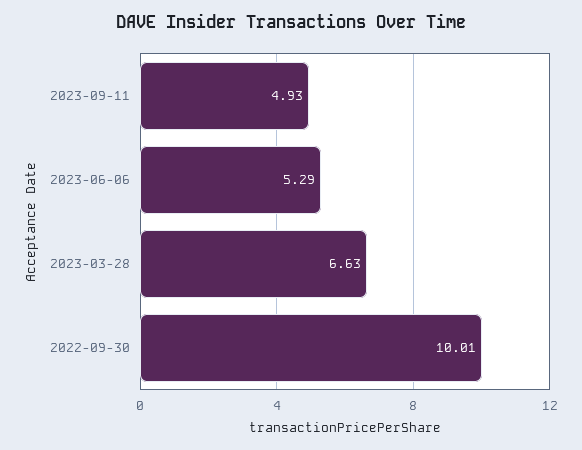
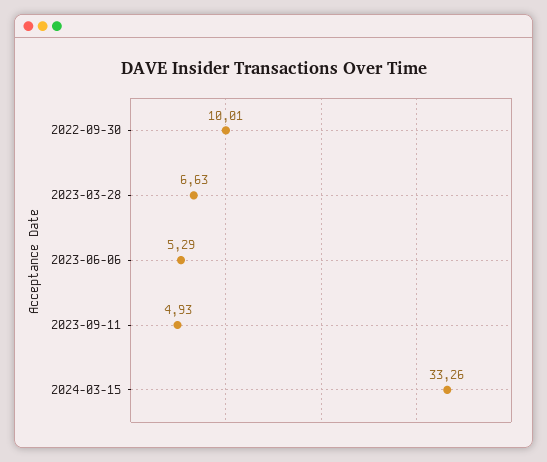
2024-03-15: none -> 33.26

